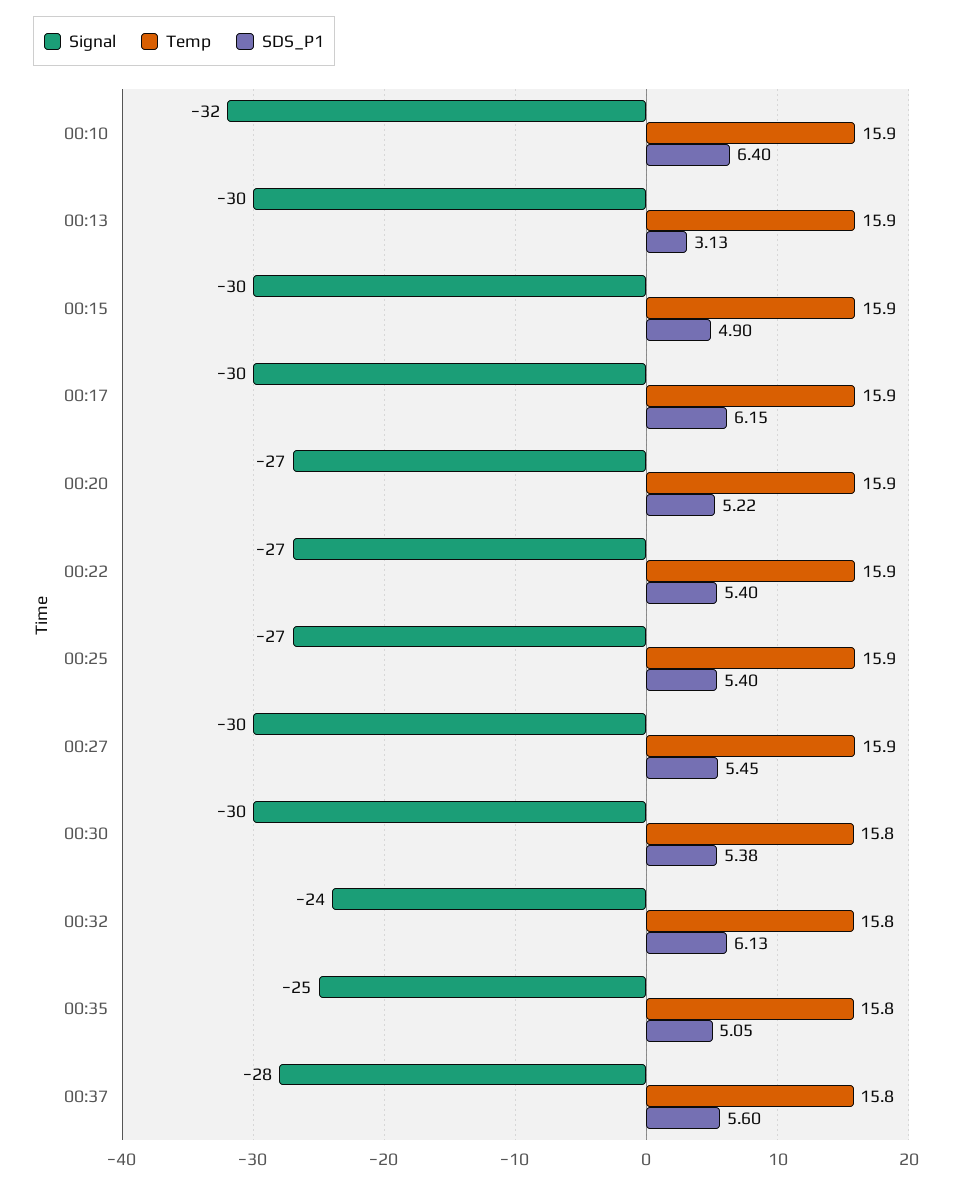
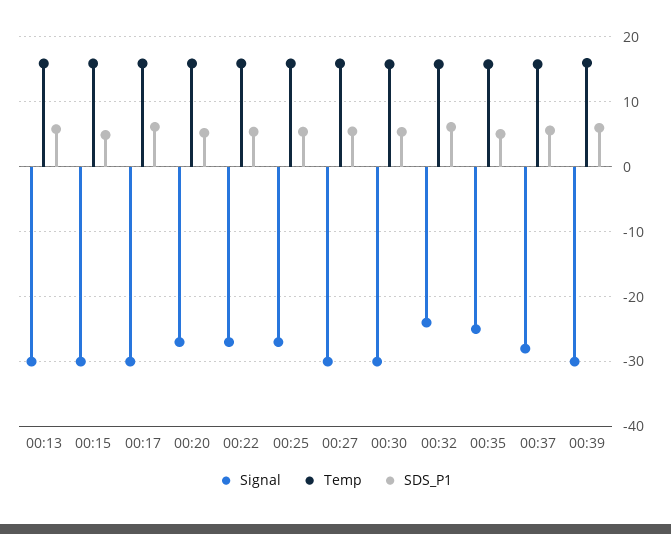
Signal, 00:10: -32 -> none
Temp, 00:10: 15.9 -> none
SDS_P1, 00:10: 6.4 -> none
SDS_P1, 00:13: 3.13 -> 6
Signal, 00:39: none -> -30
Temp, 00:39: none -> 16
SDS_P1, 00:39: none -> 6

